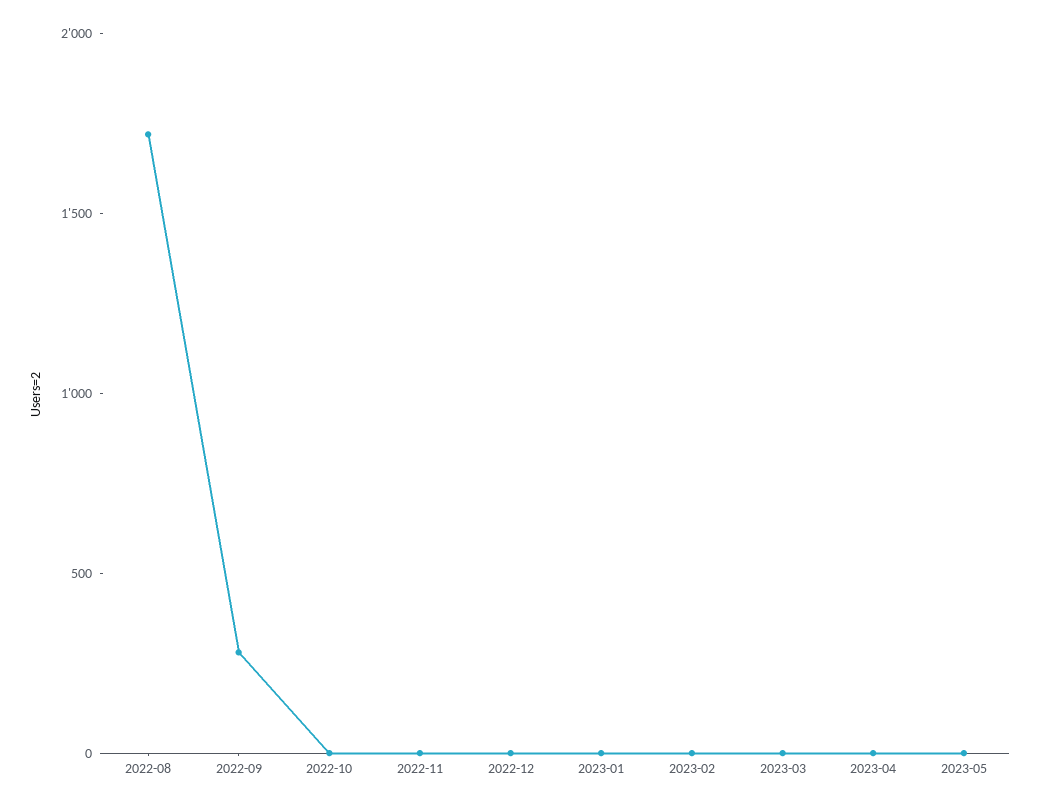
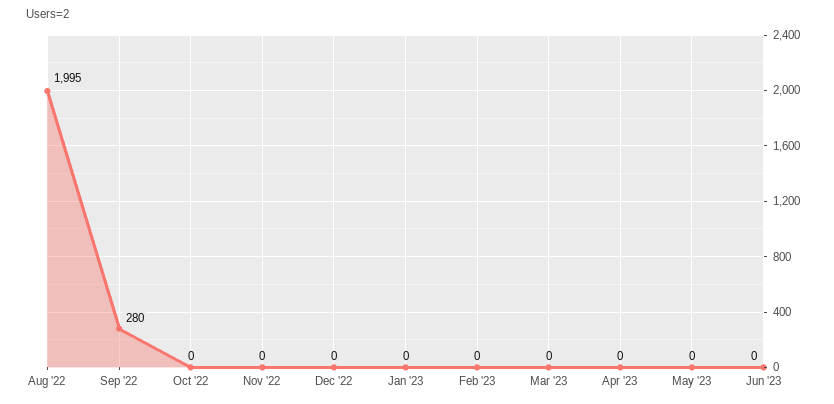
2022-08: 1700 -> 1995
Jun '23: none -> 0

